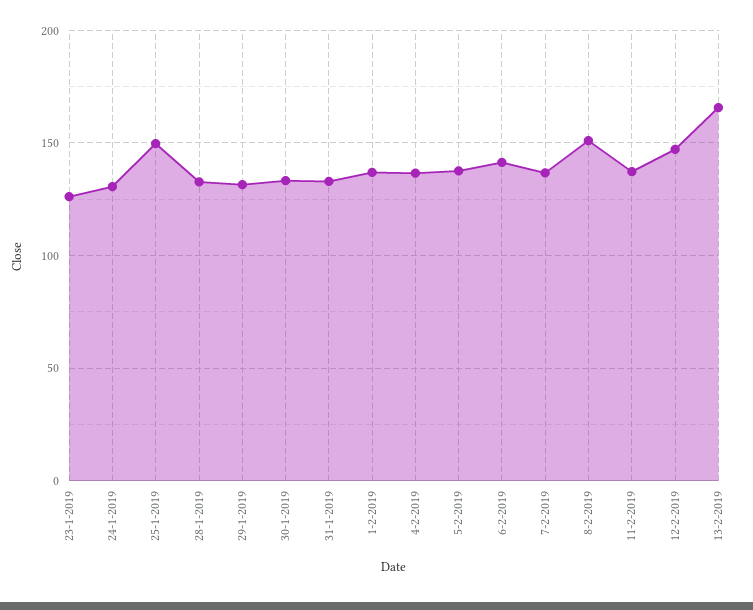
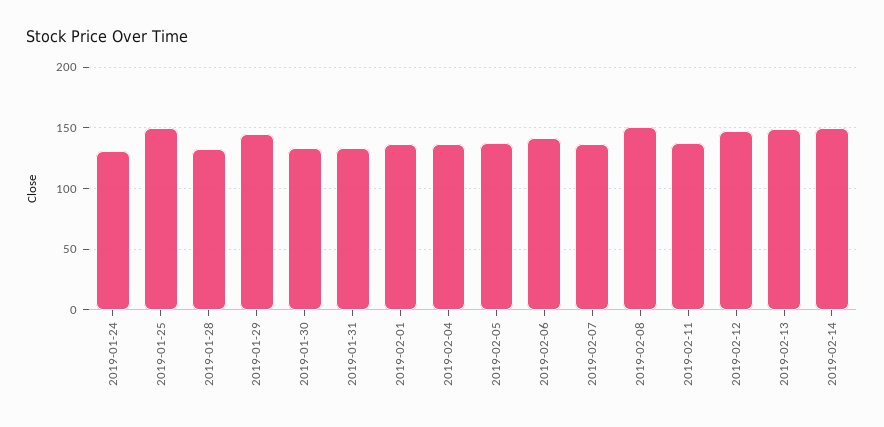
23-1-2019: 125 -> none
29-1-2019: 130 -> 145
13-2-2019: 165 -> 150
2019-02-14: none -> 150

